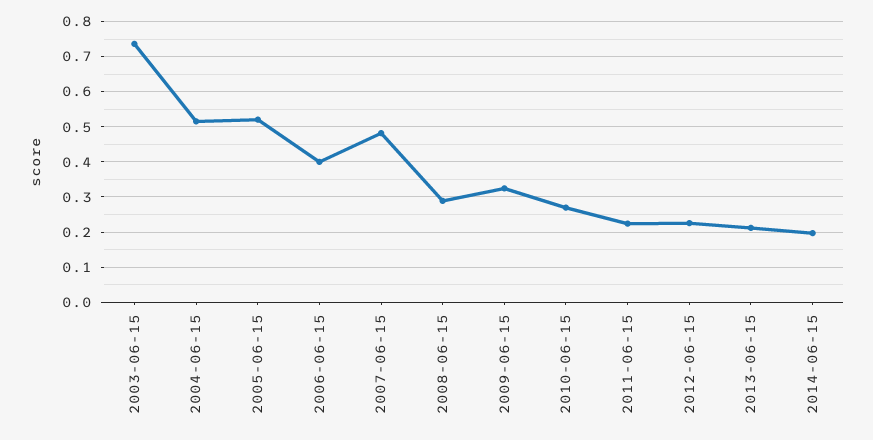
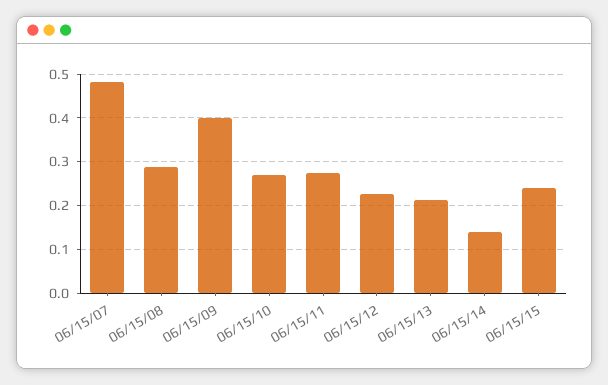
2003-06-15: 0.74 -> none
2004-06-15: 0.52 -> none
2005-06-15: 0.52 -> none
2006-06-15: 0.4 -> none
2009-06-15: 0.32 -> 0.4
2011-06-15: 0.22 -> 0.28
2014-06-15: 0.2 -> 0.14
06/15/15: none -> 0.24

